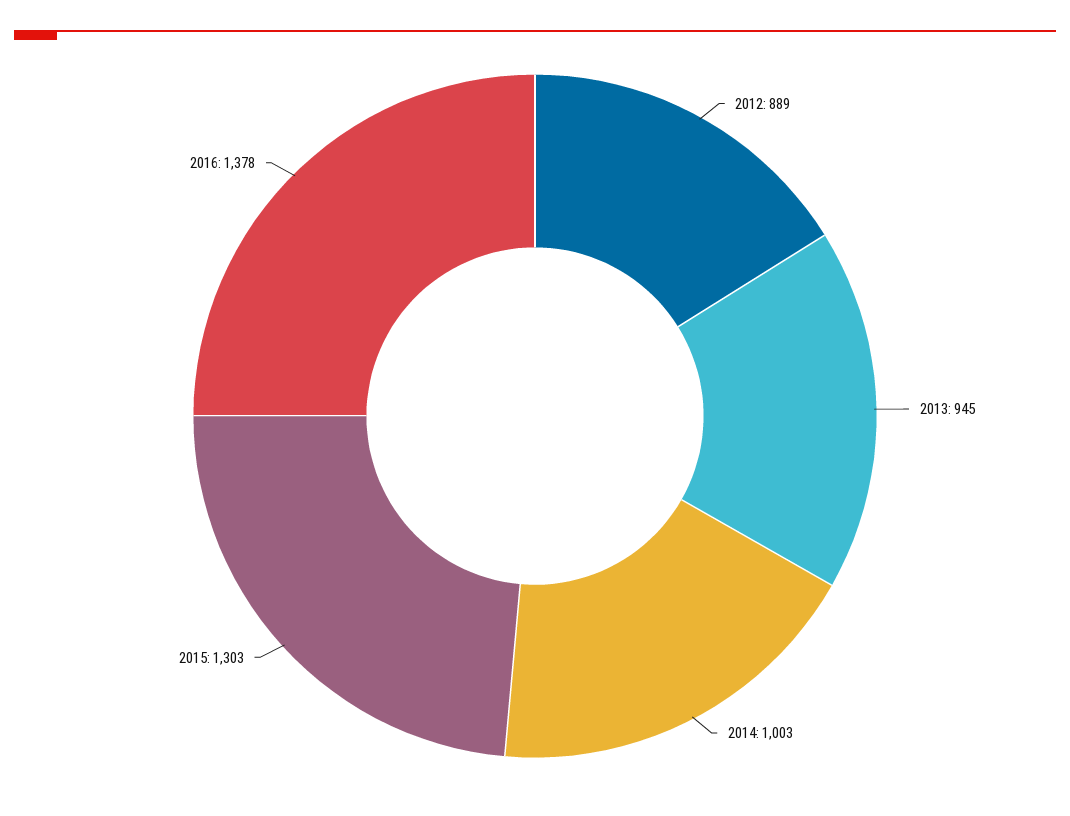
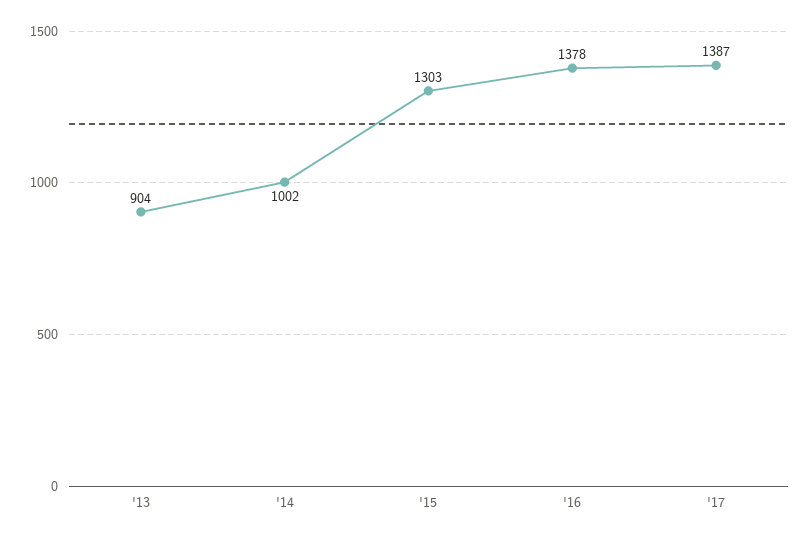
2012: 889 -> none
2013: 945 -> 904
2014: 1003 -> 1002
'17: none -> 1387

